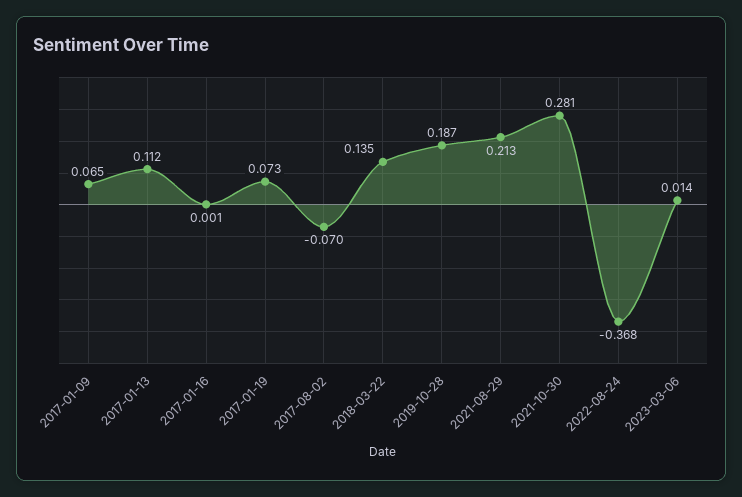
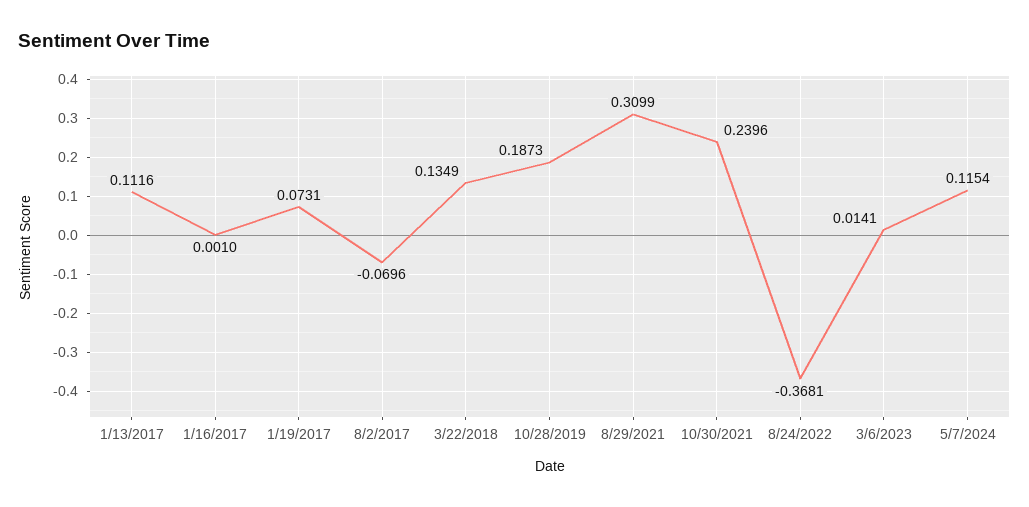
2017-01-09: 0.065 -> none
2021-08-29: 0.213 -> 0.3099
2021-10-30: 0.281 -> 0.2396
5/7/2024: none -> 0.1154

